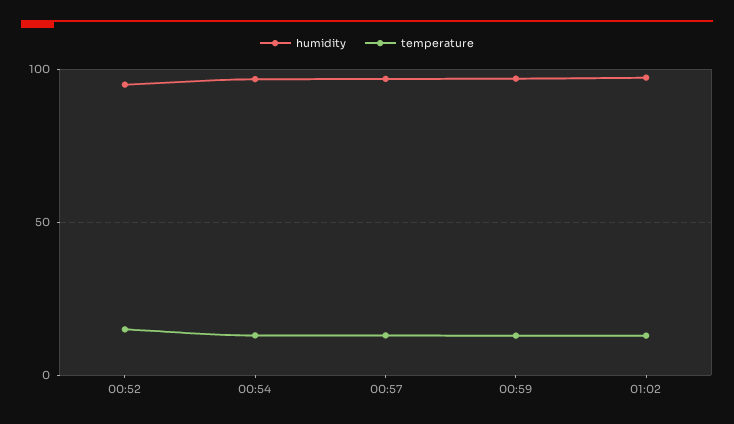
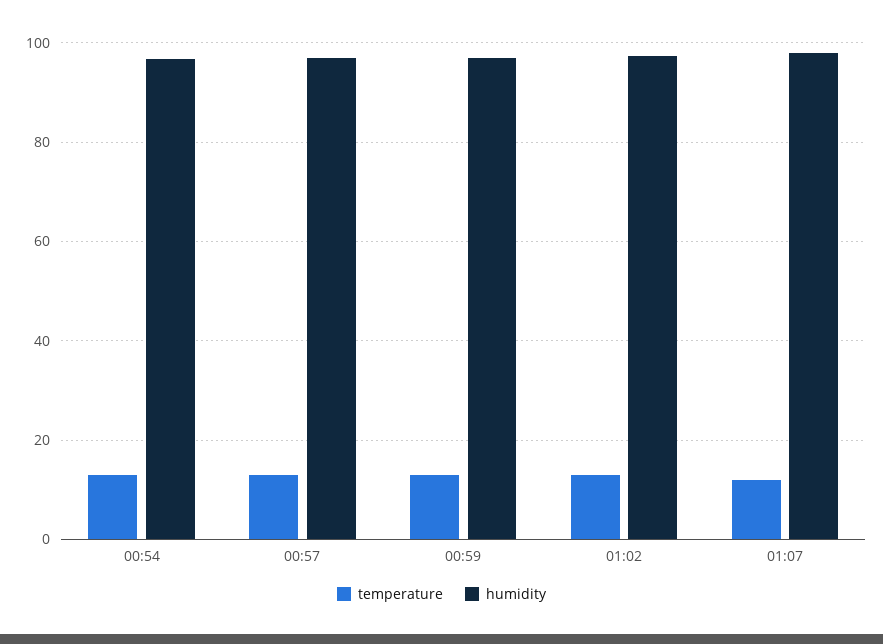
humidity, 00:52: 95 -> none
temperature, 00:52: 15 -> none
temperature, 01:07: none -> 12
humidity, 01:07: none -> 98

